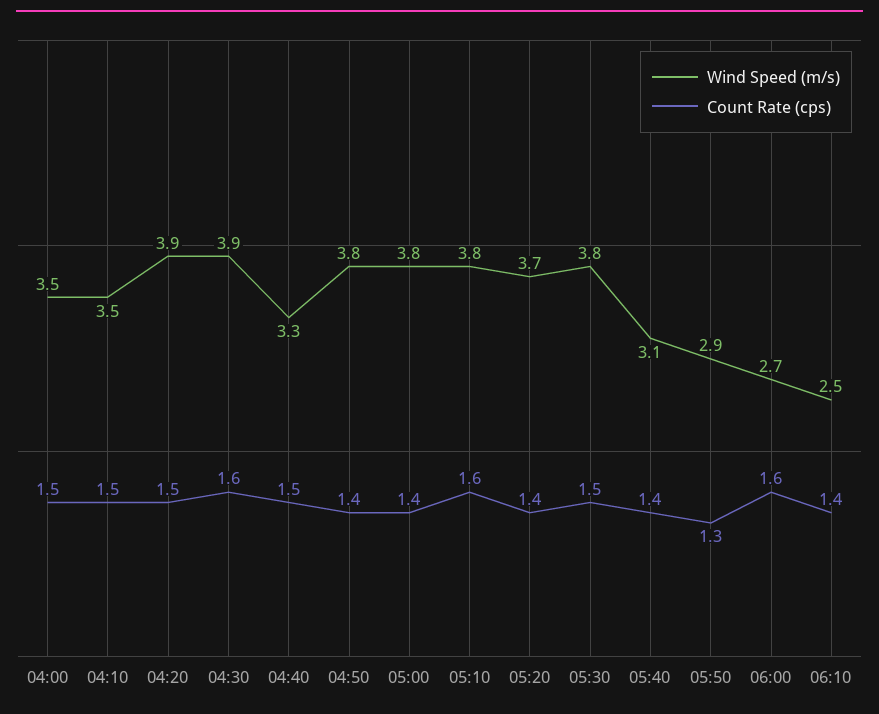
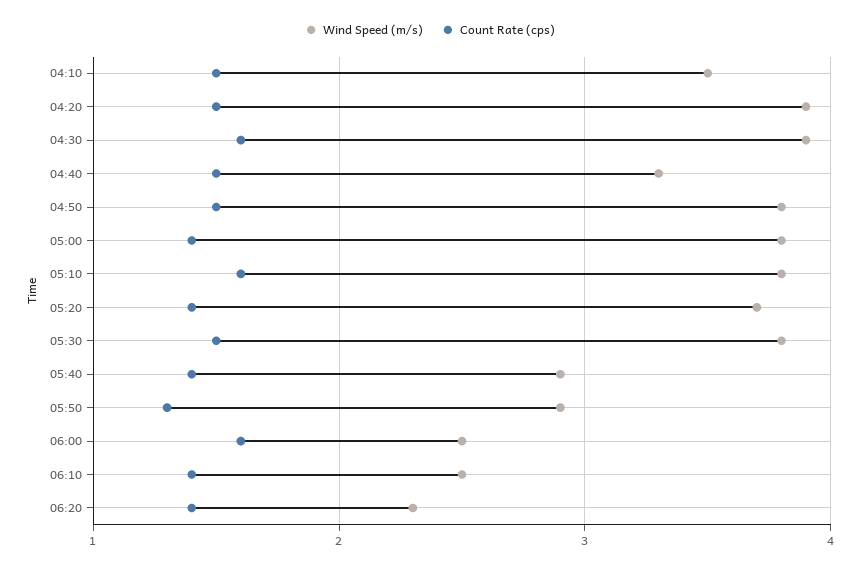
Wind Speed (m/s), 04:00: 3.5 -> none
Count Rate (cps), 04:00: 1.5 -> none
Count Rate (cps), 04:50: 1.4 -> 1.5
Wind Speed (m/s), 05:40: 3.1 -> 2.9
Wind Speed (m/s), 06:00: 2.7 -> 2.5
Wind Speed (m/s), 06:20: none -> 2.3
Count Rate (cps), 06:20: none -> 1.4

